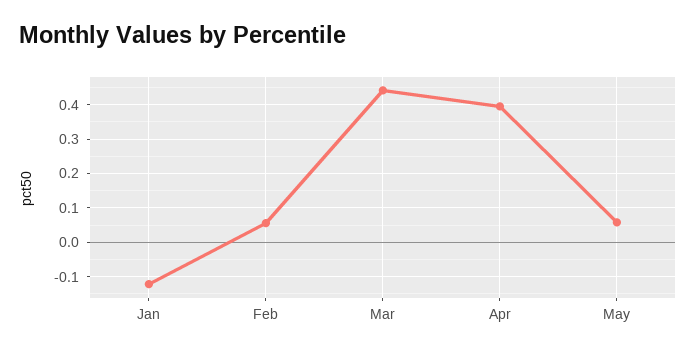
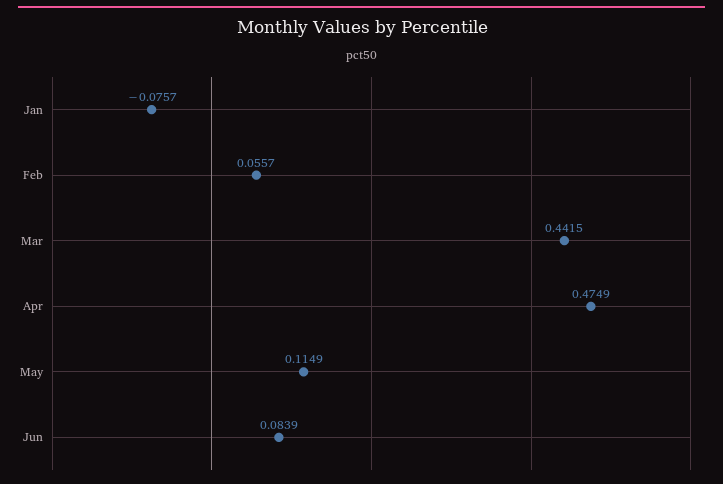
Jan: -0.12 -> -0.0757
Apr: 0.4 -> 0.4749
May: 0.06 -> 0.1149
Jun: none -> 0.0839

